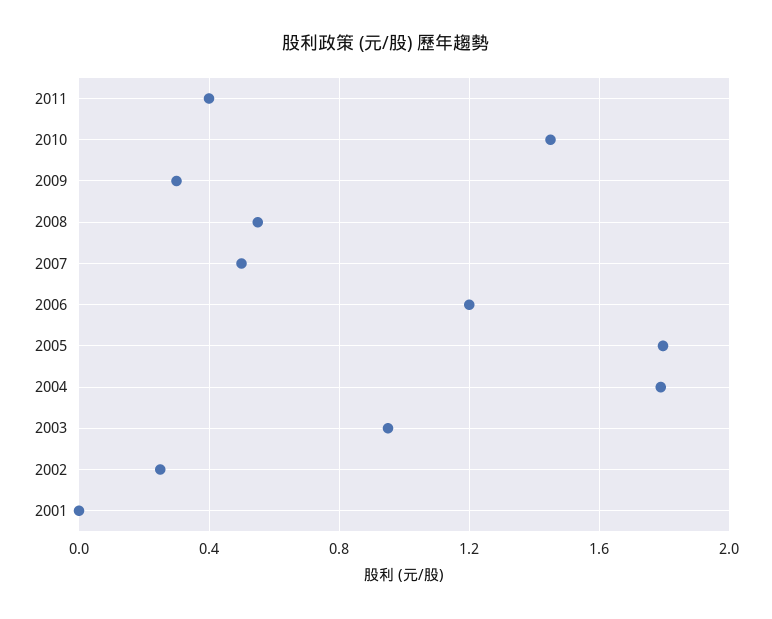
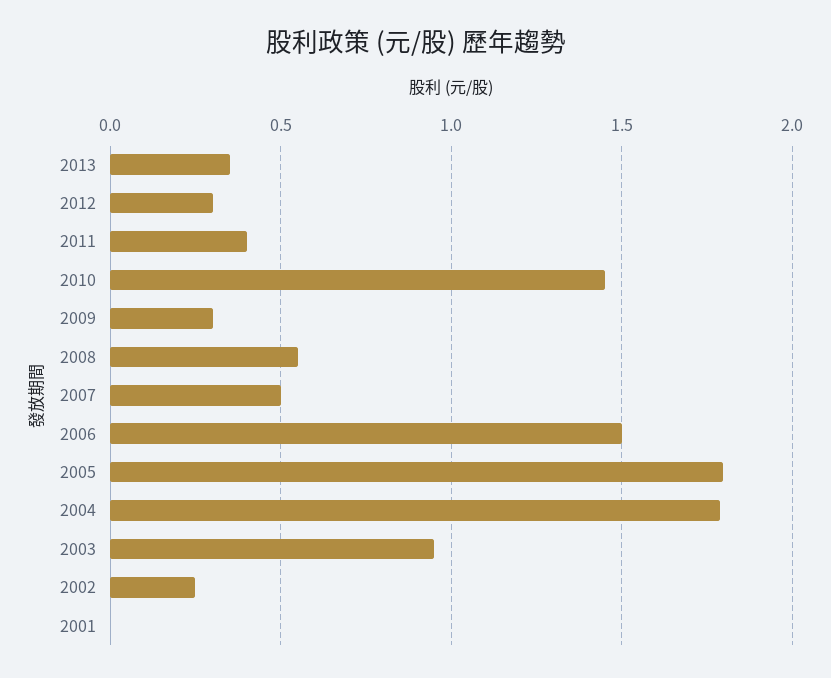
2006: 1.2 -> 1.5
2013: none -> 0.35
2012: none -> 0.3

